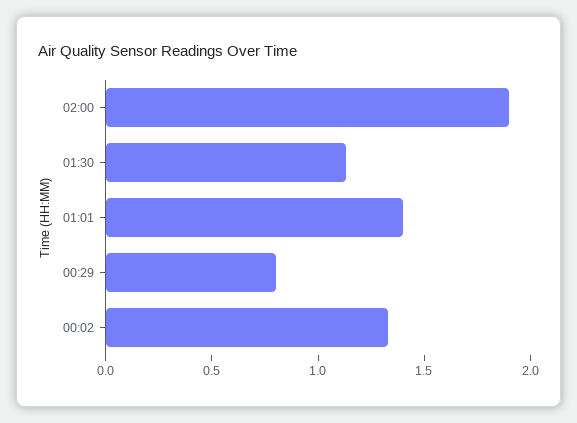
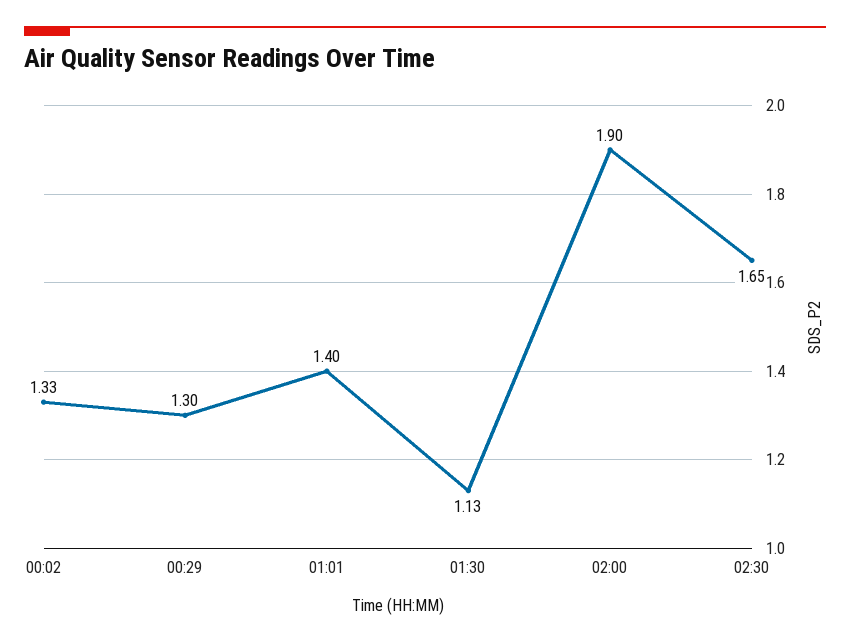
00:29: 0.8 -> 1.3
02:30: none -> 1.65

